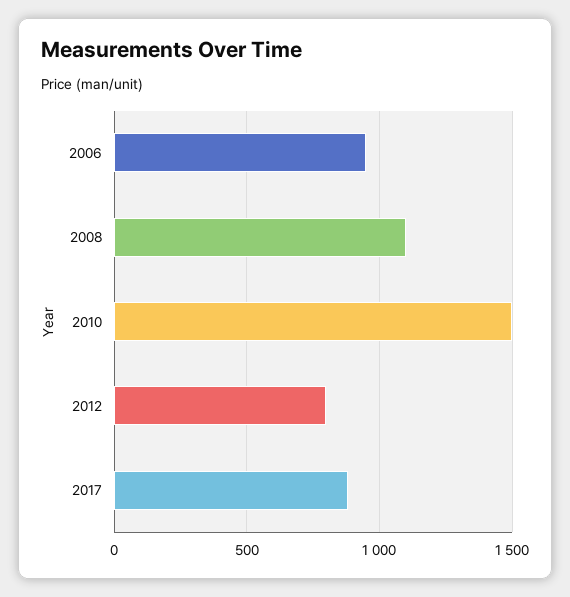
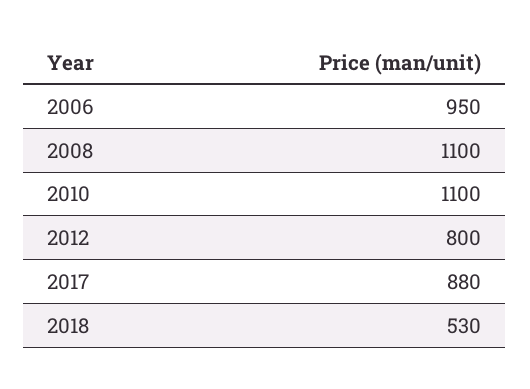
2010: 1500 -> 1100
2018: none -> 530

